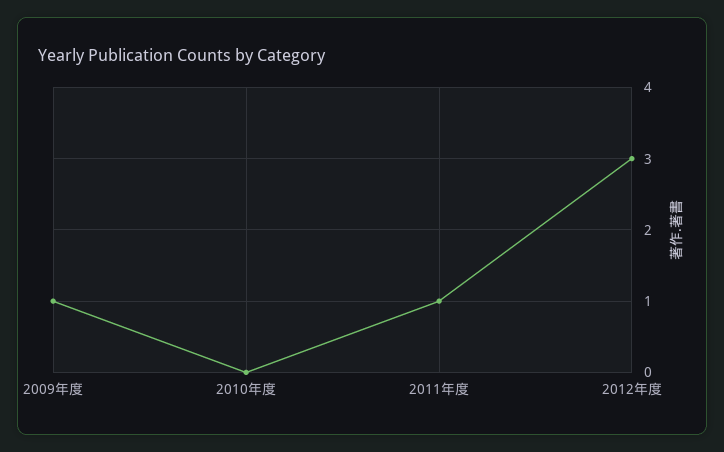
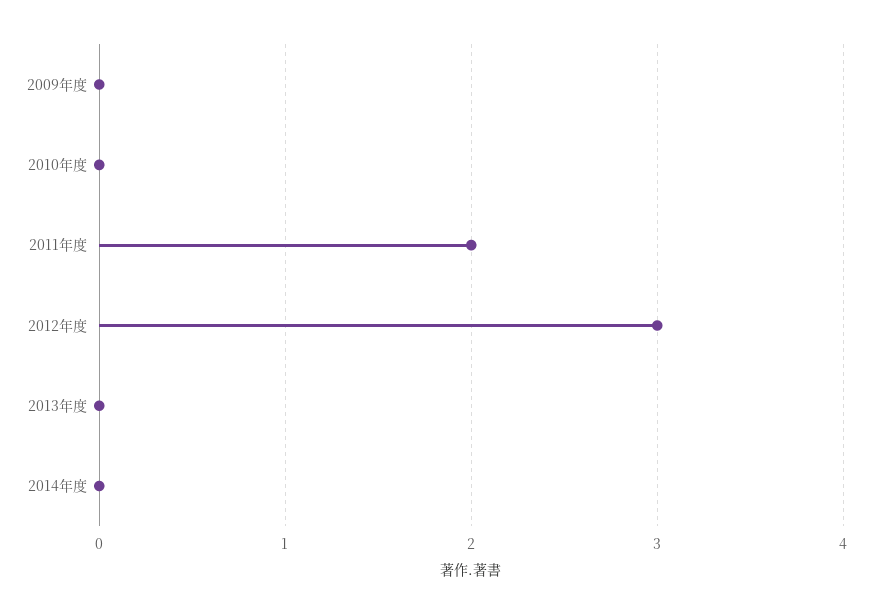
2009年度: 1 -> 0
2011年度: 1 -> 2
2013年度: none -> 0
2014年度: none -> 0

